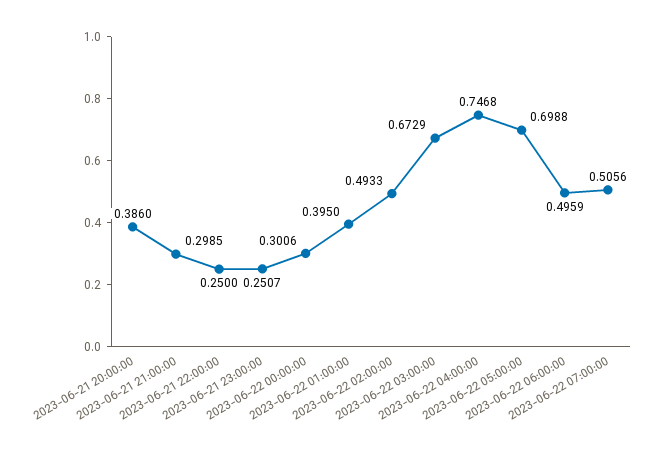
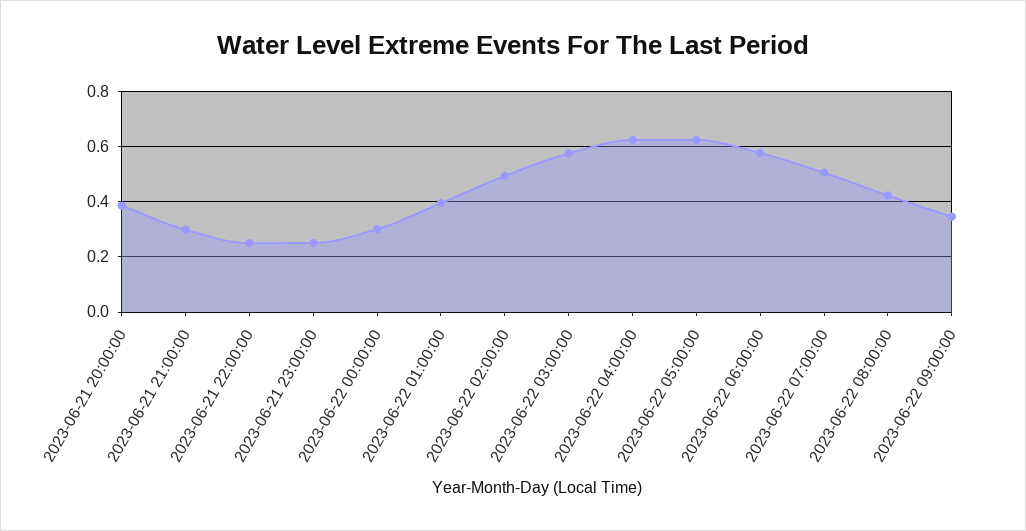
2023-06-22 03:00:00: 0.6729 -> 0.575
2023-06-22 04:00:00: 0.7468 -> 0.625
2023-06-22 05:00:00: 0.6988 -> 0.625
2023-06-22 06:00:00: 0.4959 -> 0.575
2023-06-22 08:00:00: none -> 0.425
2023-06-22 09:00:00: none -> 0.35

